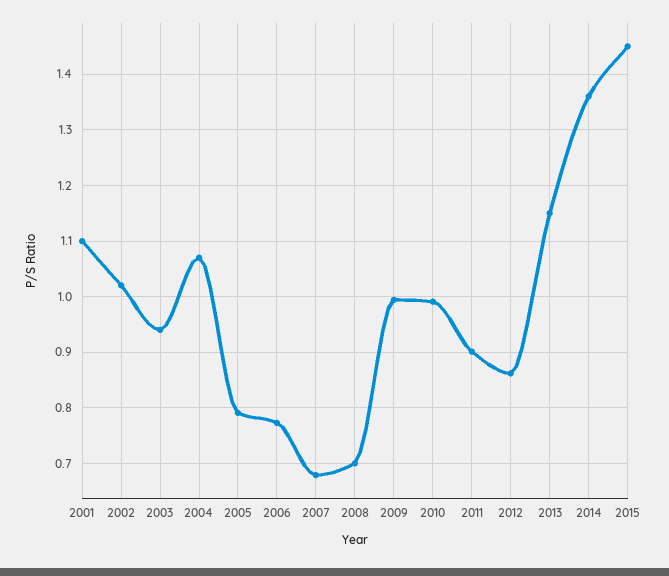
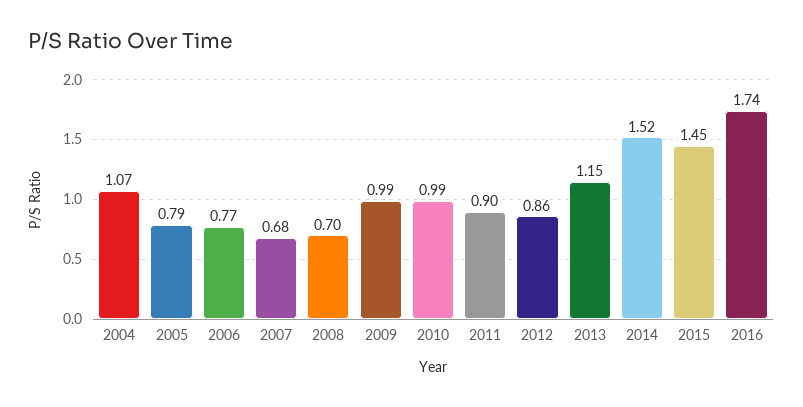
2001: 1.1 -> none
2002: 1.02 -> none
2003: 0.94 -> none
2014: 1.36 -> 1.52
2016: none -> 1.74

